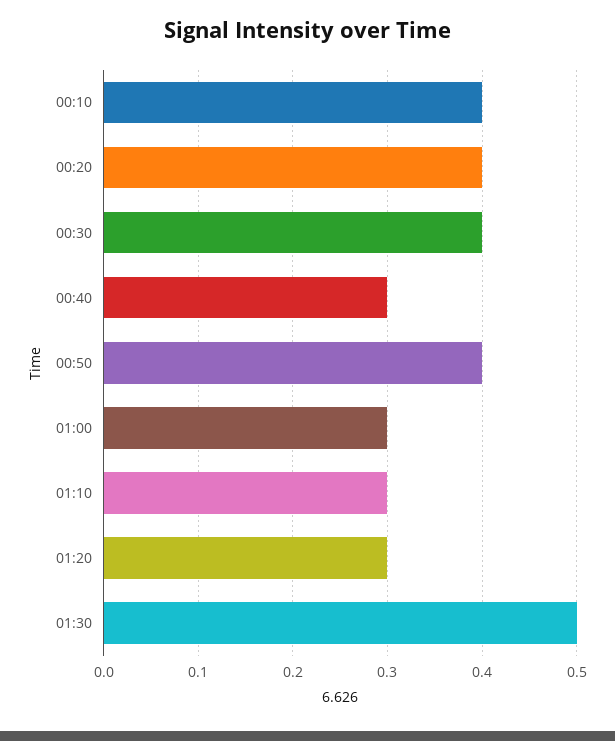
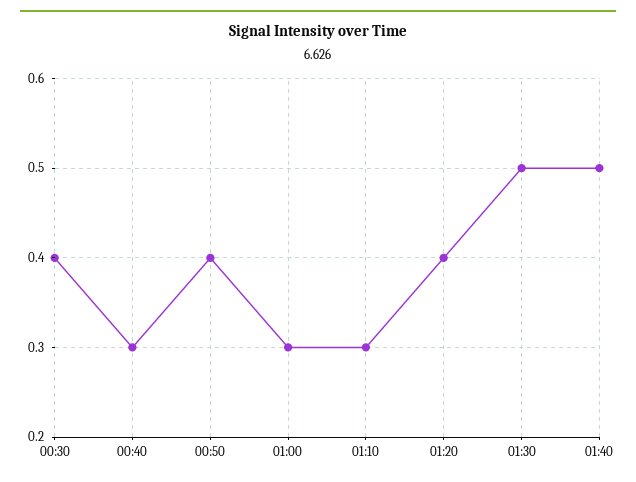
00:10: 0.4 -> none
00:20: 0.4 -> none
01:20: 0.3 -> 0.4
01:40: none -> 0.5

